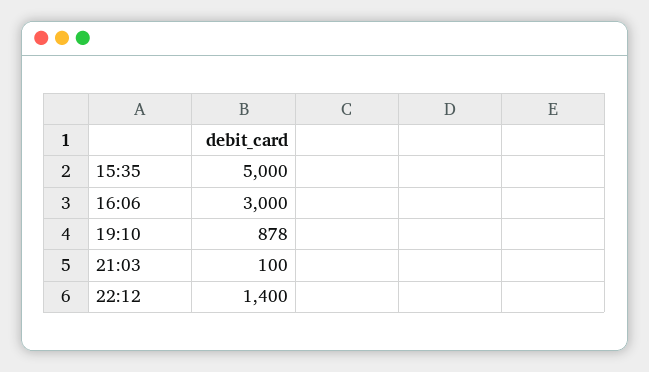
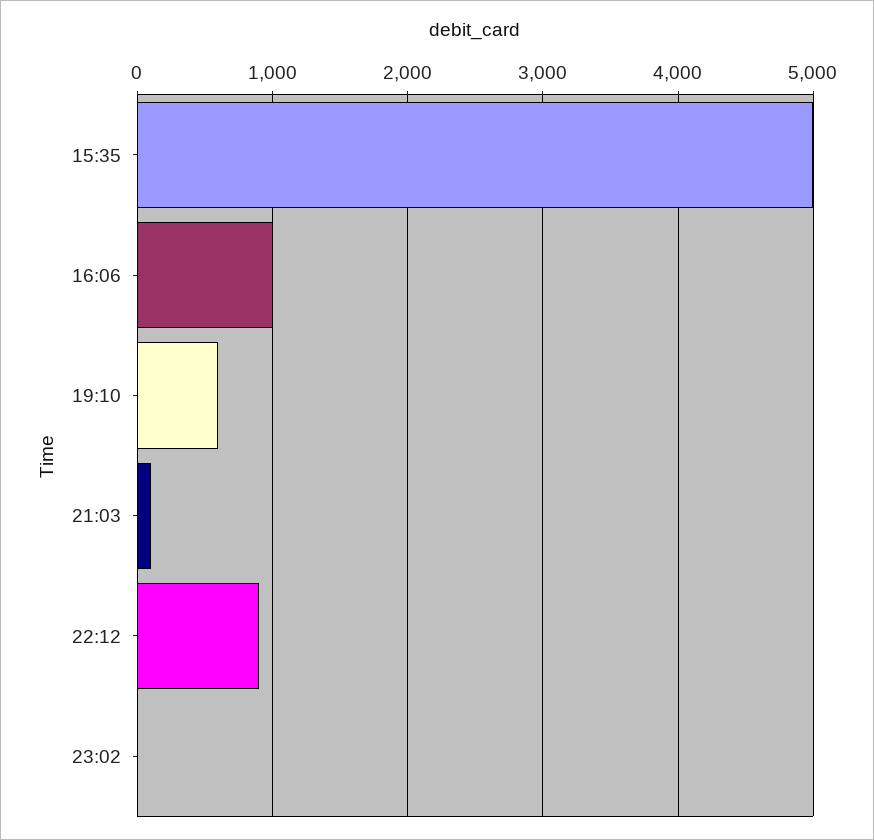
16:06: 3000 -> 1000
19:10: 878 -> 600
22:12: 1400 -> 900
23:02: none -> 0

